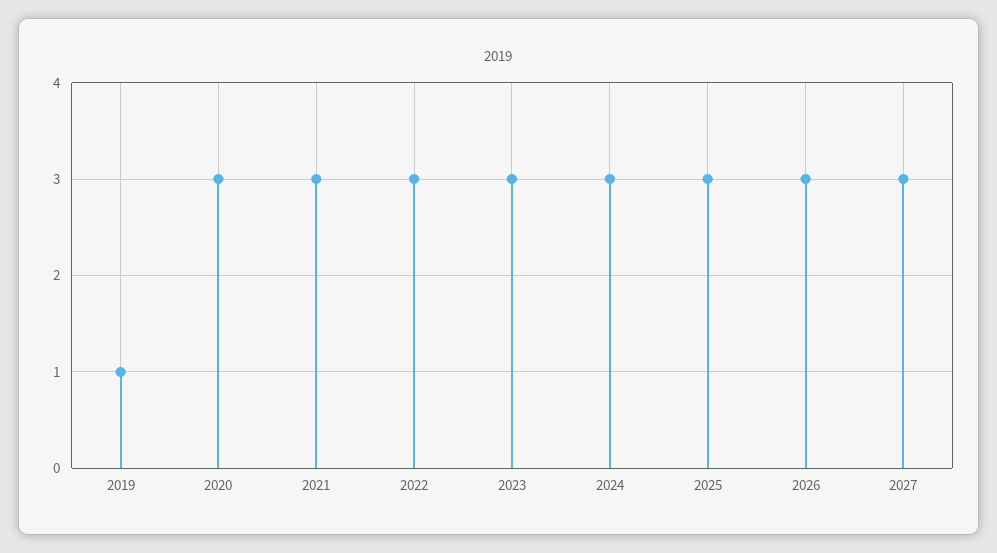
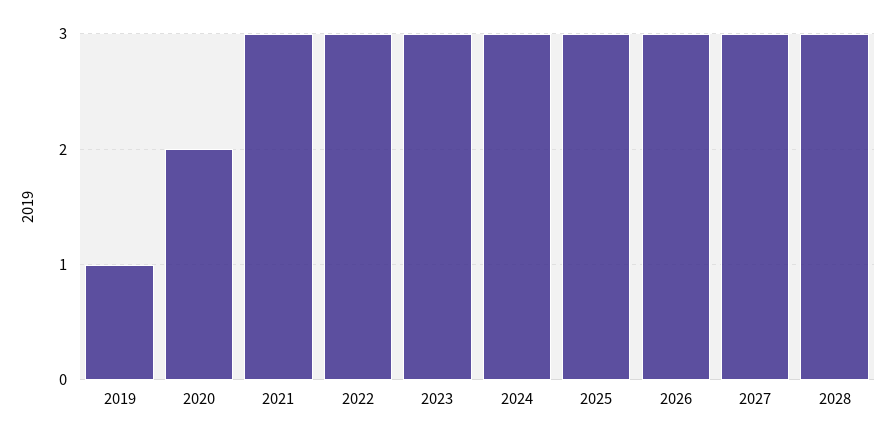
2020: 3 -> 2
2028: none -> 3

